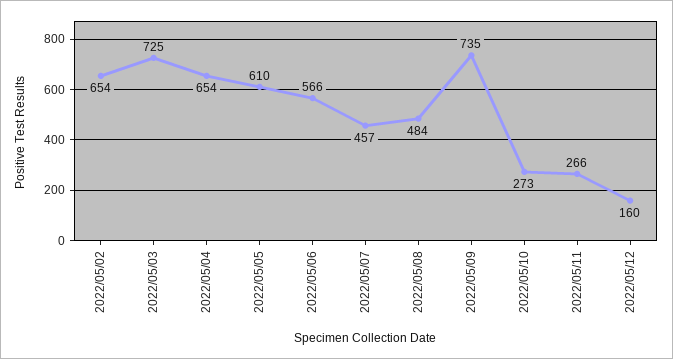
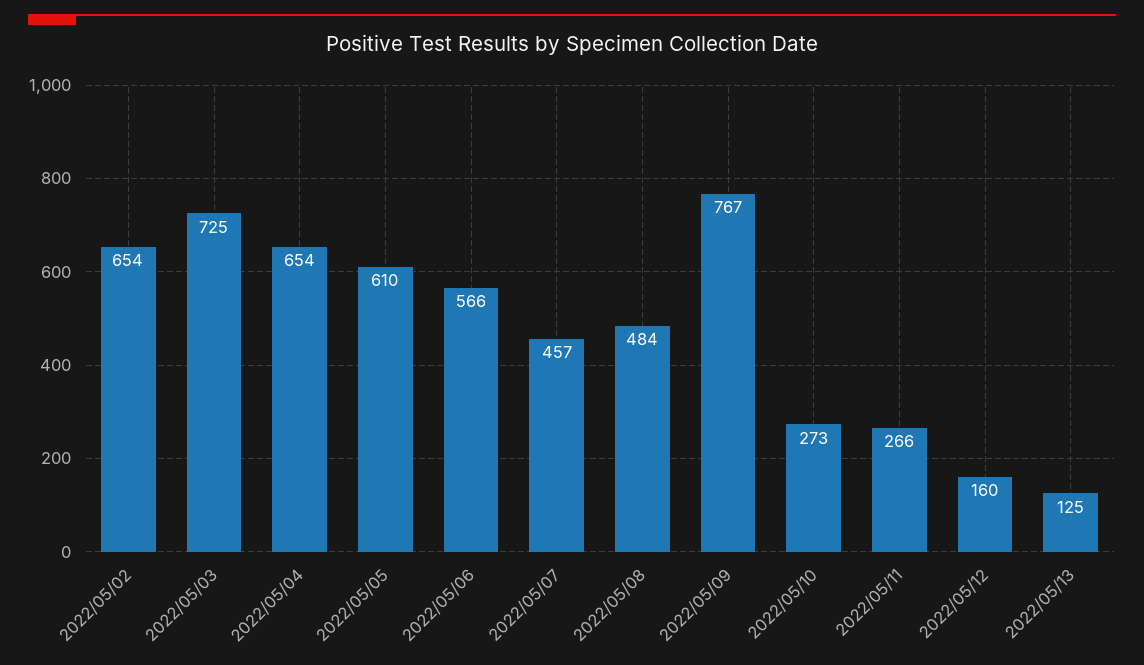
2022/05/09: 735 -> 767
2022/05/13: none -> 125

